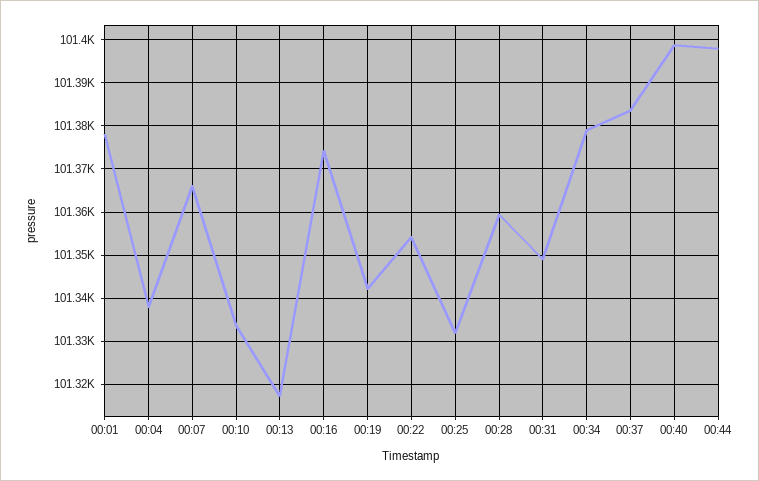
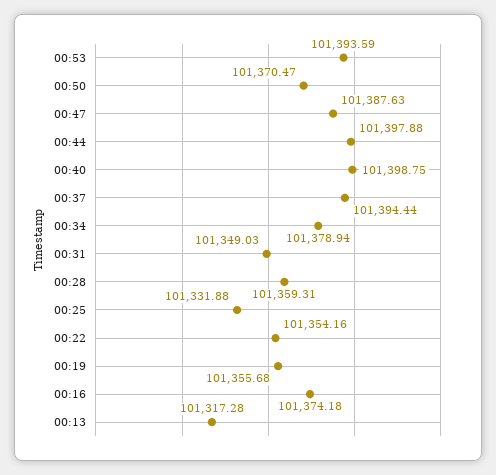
00:01: 101378 -> none
00:04: 101338 -> none
00:07: 101366 -> none
00:10: 101334 -> none
00:19: 101342 -> 101355.68
00:37: 101384 -> 101394.44
00:53: none -> 101393.59
00:50: none -> 101370.47
00:47: none -> 101387.63

